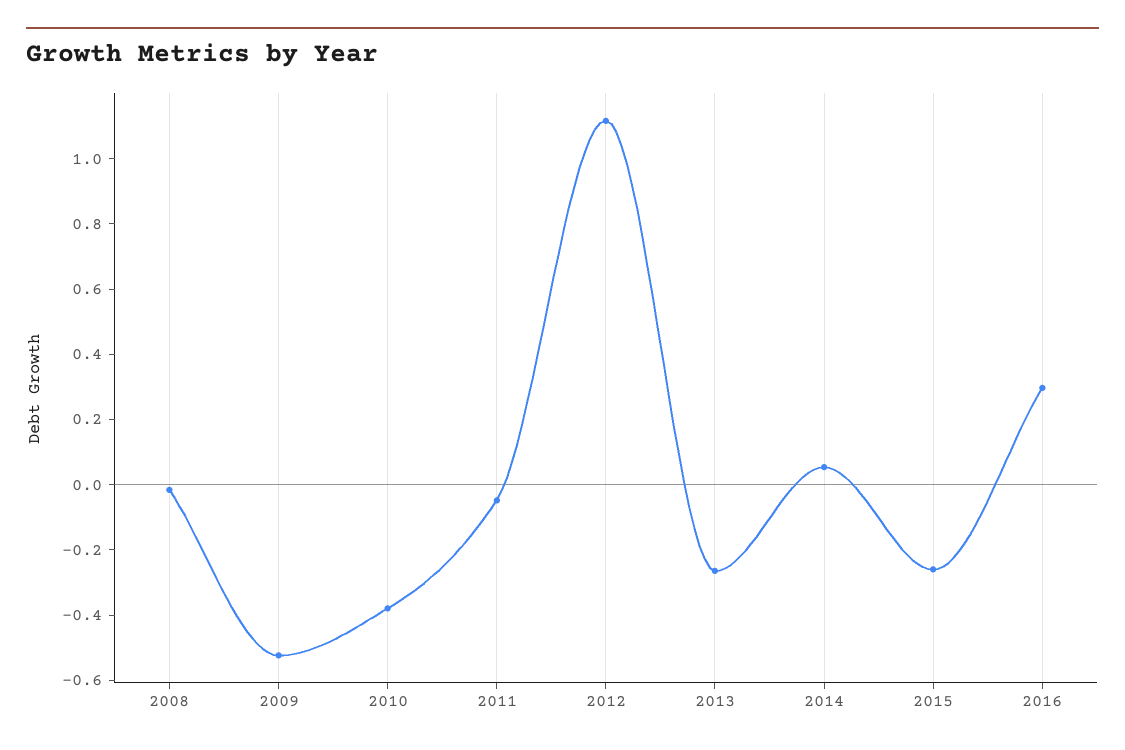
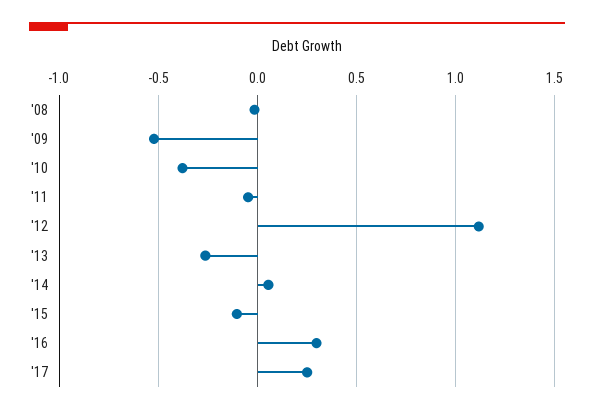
2015: -0.25 -> -0.1
'17: none -> 0.25

